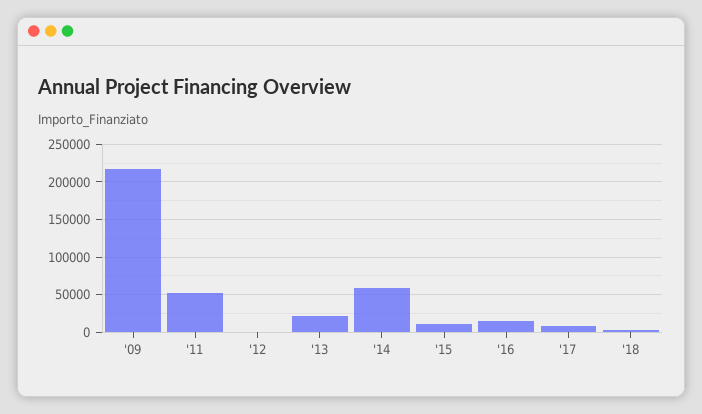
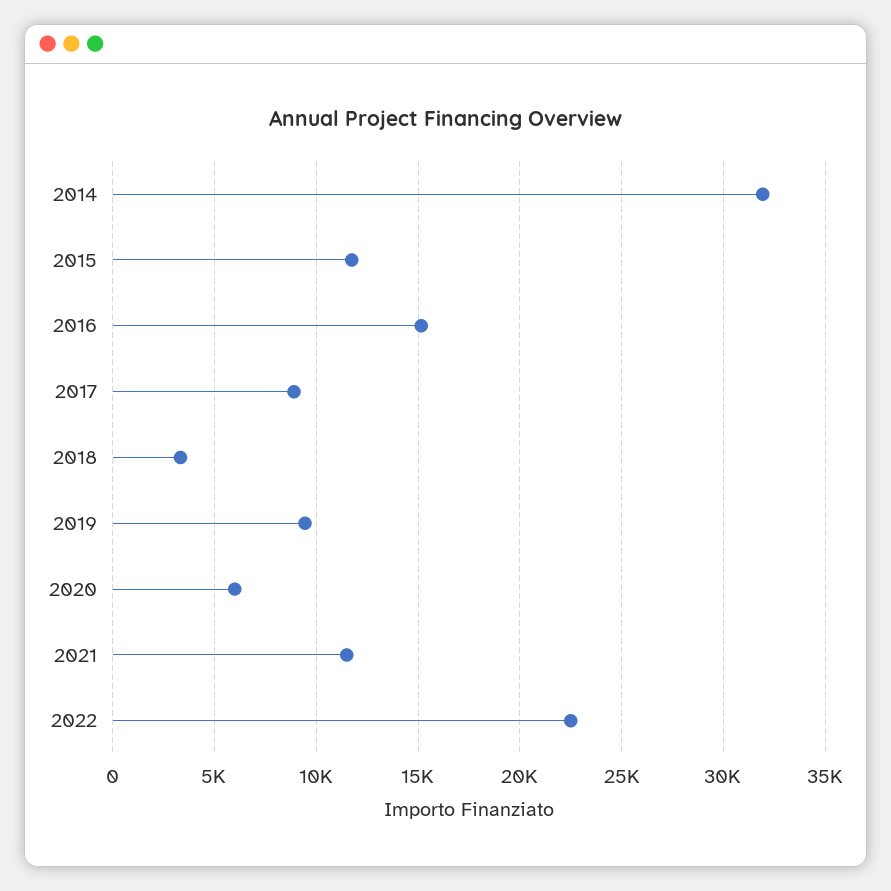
'09: 220000 -> none
'11: 50000 -> none
'12: 0 -> none
'13: 20000 -> none
'14: 60000 -> 32000
2019: none -> 9500
2020: none -> 6000
2021: none -> 11500
2022: none -> 22500

